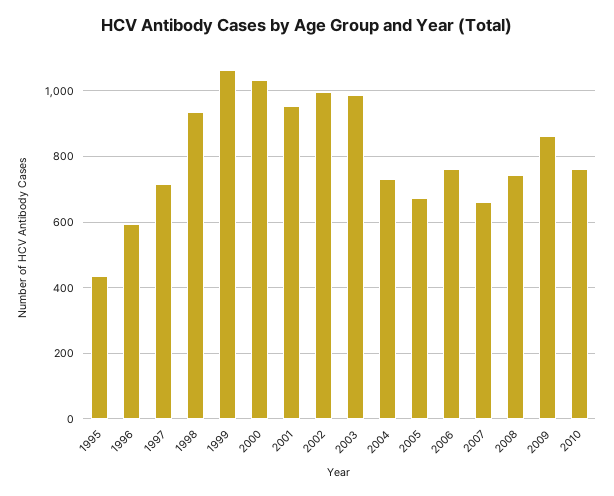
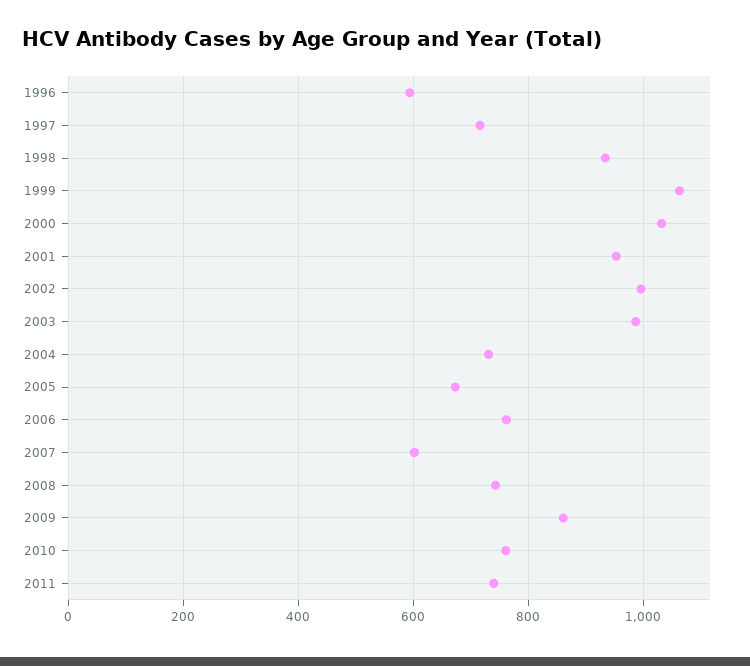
1995: 440 -> none
2007: 660 -> 600
2011: none -> 740

